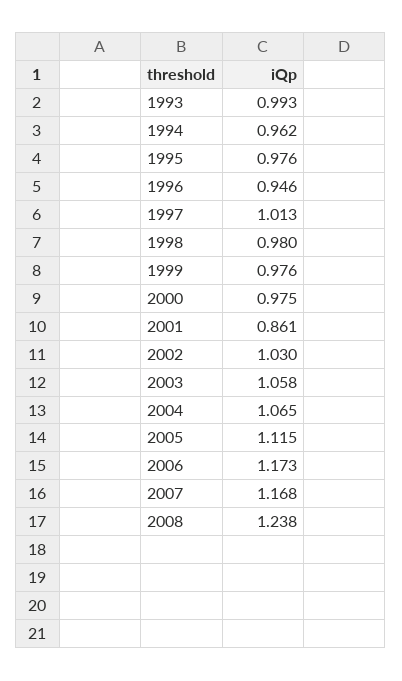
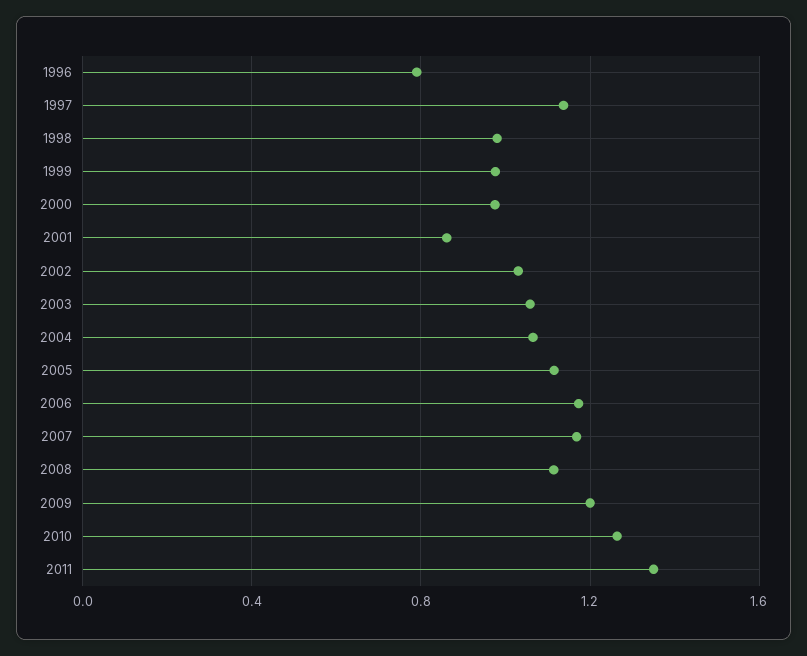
1993: 0.993 -> none
1994: 0.962 -> none
1995: 0.976 -> none
1996: 0.946 -> 0.8
1997: 1.013 -> 1.15
2008: 1.238 -> 1.1
2009: none -> 1.2
2010: none -> 1.25
2011: none -> 1.35

